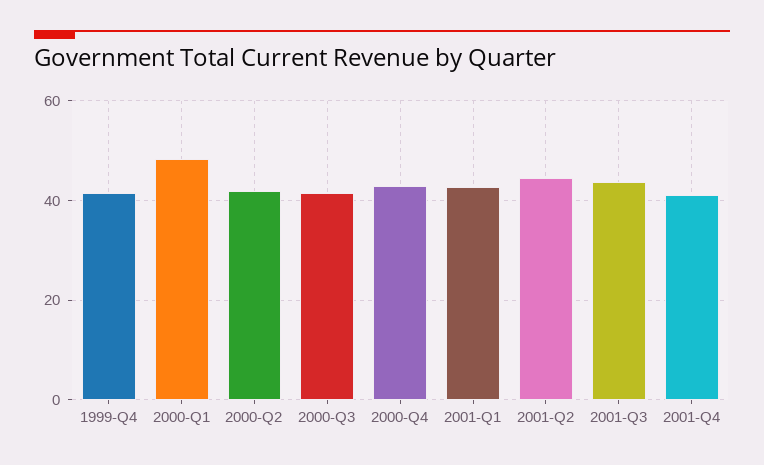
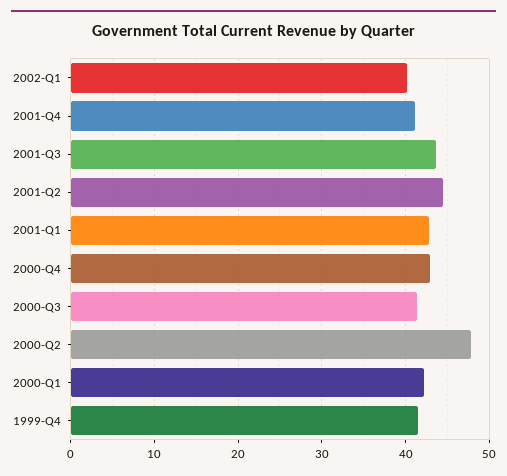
2000-Q1: 48 -> 42
2000-Q2: 42 -> 48
2002-Q1: none -> 40

